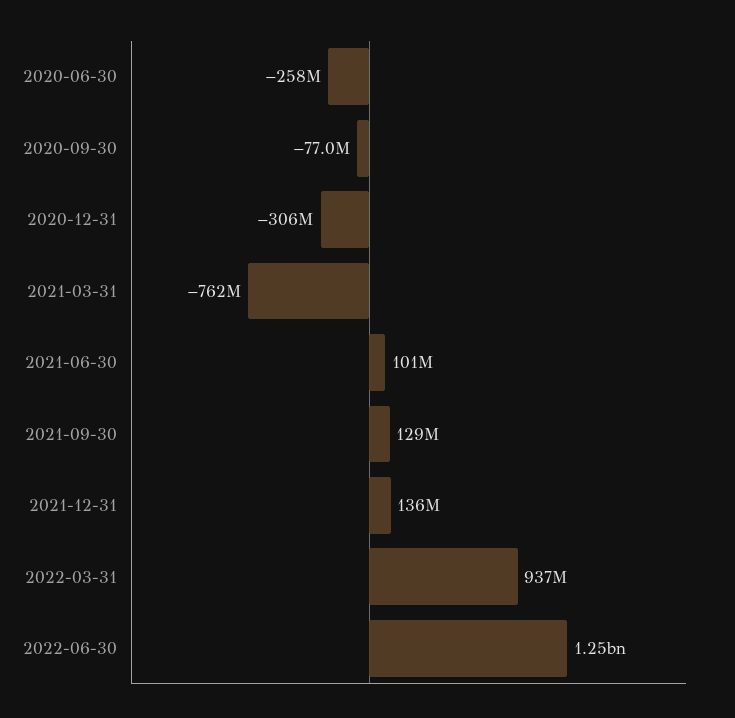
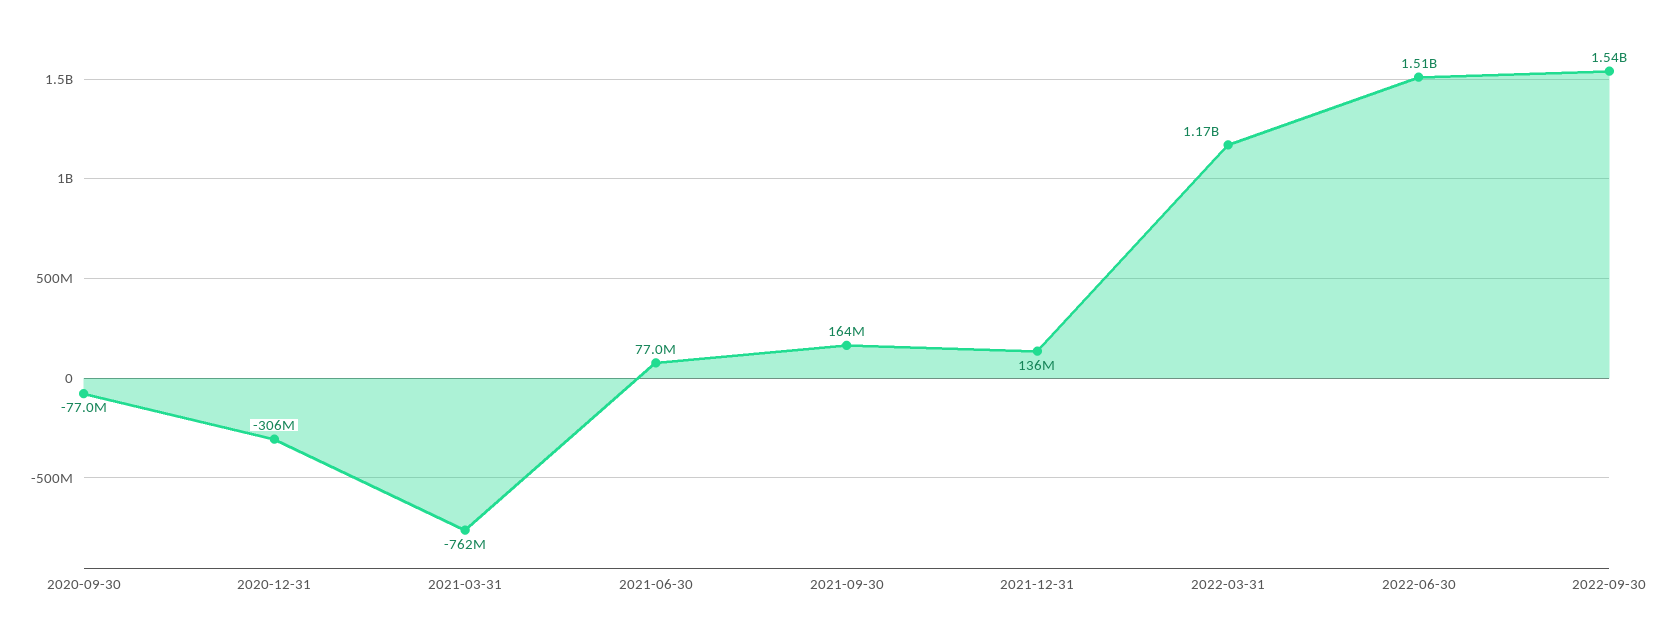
2020-06-30: -258000000 -> none
2021-06-30: 101000000 -> 77000000
2021-09-30: 129000000 -> 164000000
2022-03-31: 937000000 -> 1170000000
2022-06-30: 1250000000 -> 1510000000
2022-09-30: none -> 1540000000

